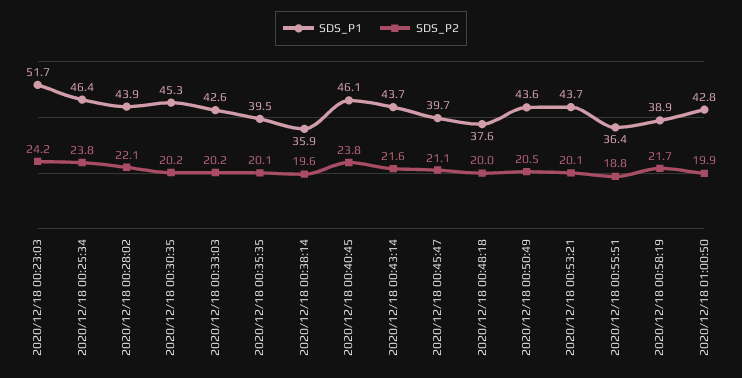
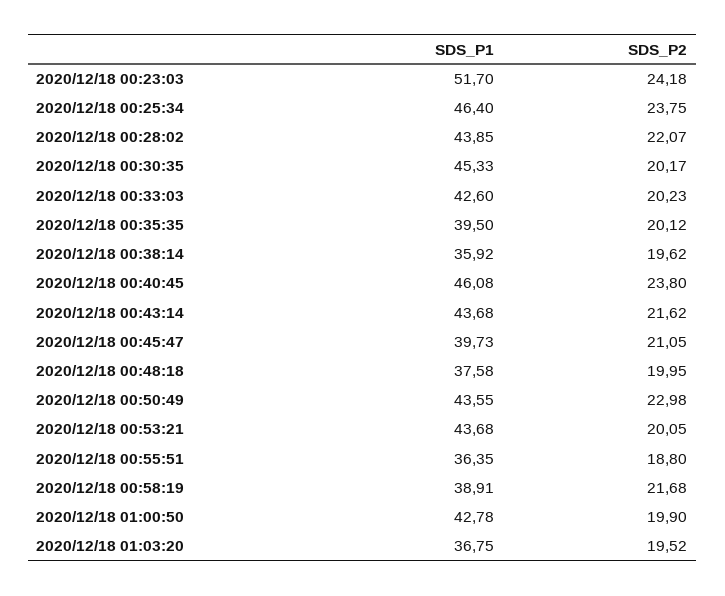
SDS_P2, 2020/12/18 00:50:49: 20.5 -> 22.98
SDS_P1, 2020/12/18 01:03:20: none -> 36.75
SDS_P2, 2020/12/18 01:03:20: none -> 19.52

